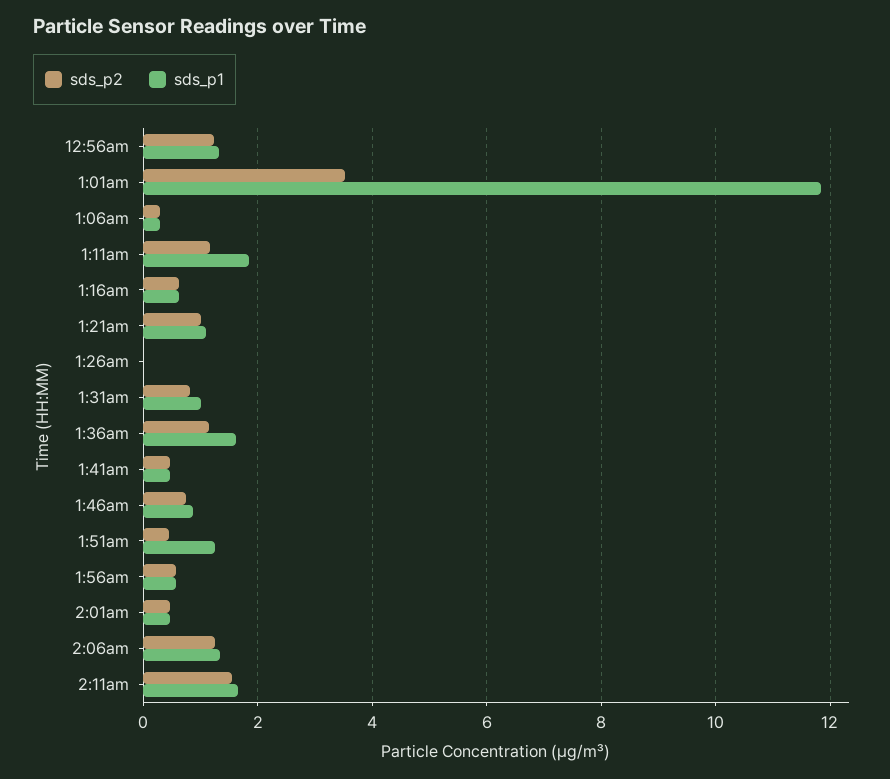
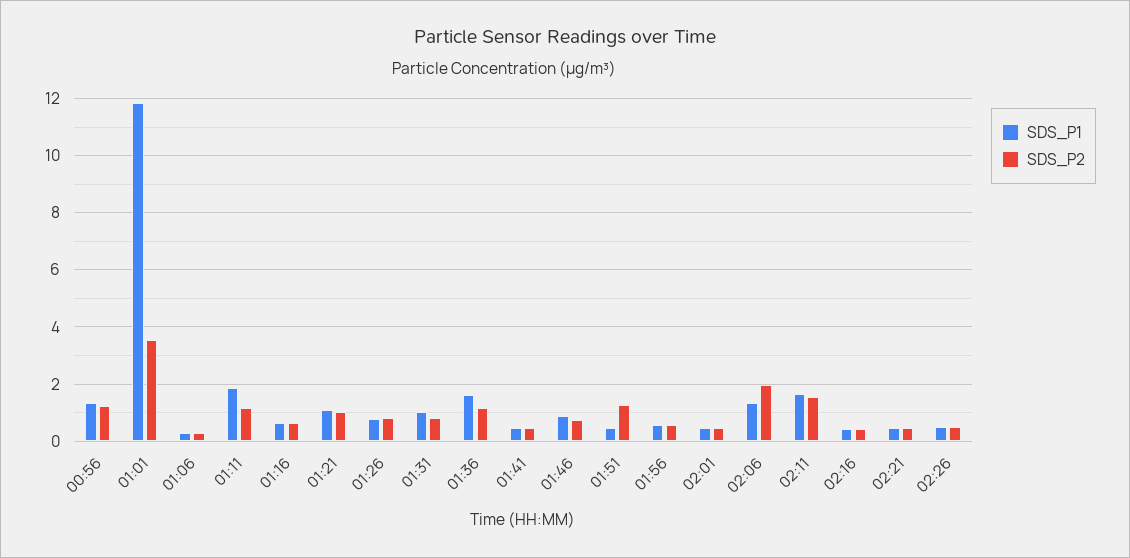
sds_p2, 1:26am: 0 -> 0.75
sds_p1, 1:26am: 0 -> 0.75
sds_p2, 1:51am: 0.4 -> 1.25
sds_p1, 1:51am: 1.2 -> 0.5
sds_p2, 2:06am: 1.2 -> 2
sds_p1, 02:16: none -> 0.5
sds_p2, 02:16: none -> 0.5
sds_p1, 02:21: none -> 0.5
sds_p2, 02:21: none -> 0.5
sds_p1, 02:26: none -> 0.5
sds_p2, 02:26: none -> 0.5

